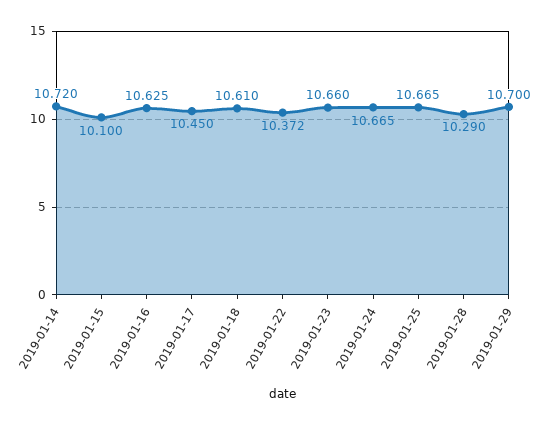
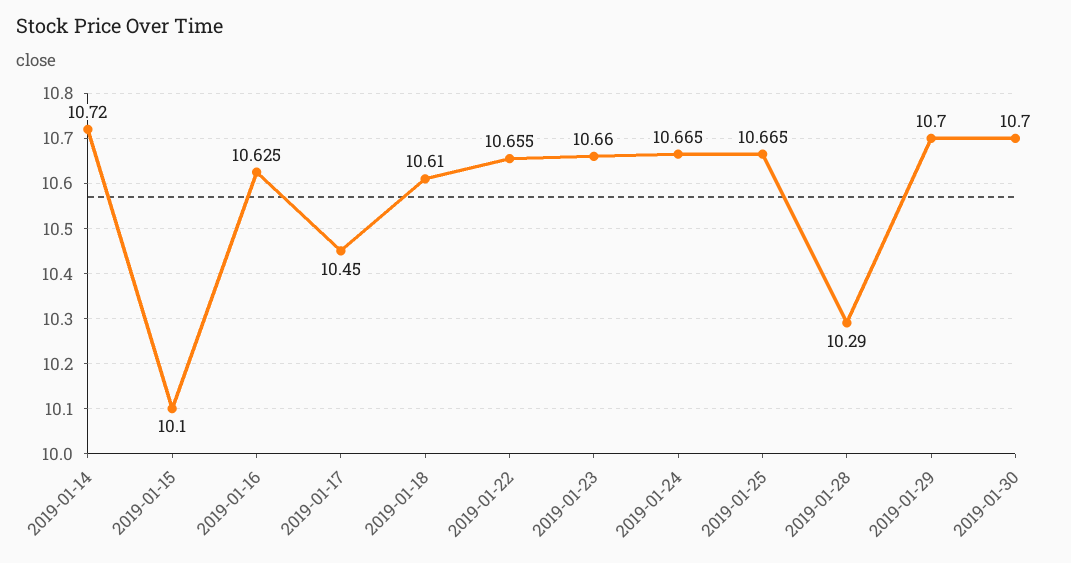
2019-01-22: 10.372 -> 10.655
2019-01-30: none -> 10.7

